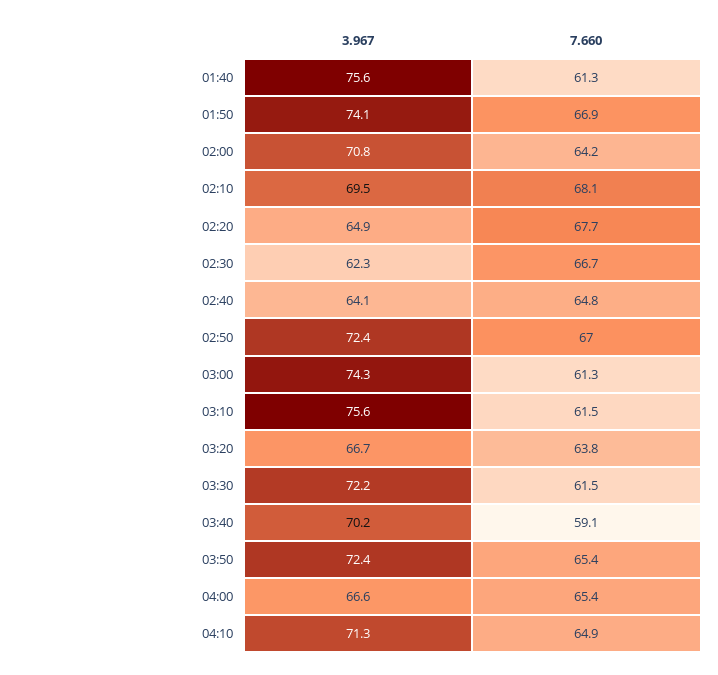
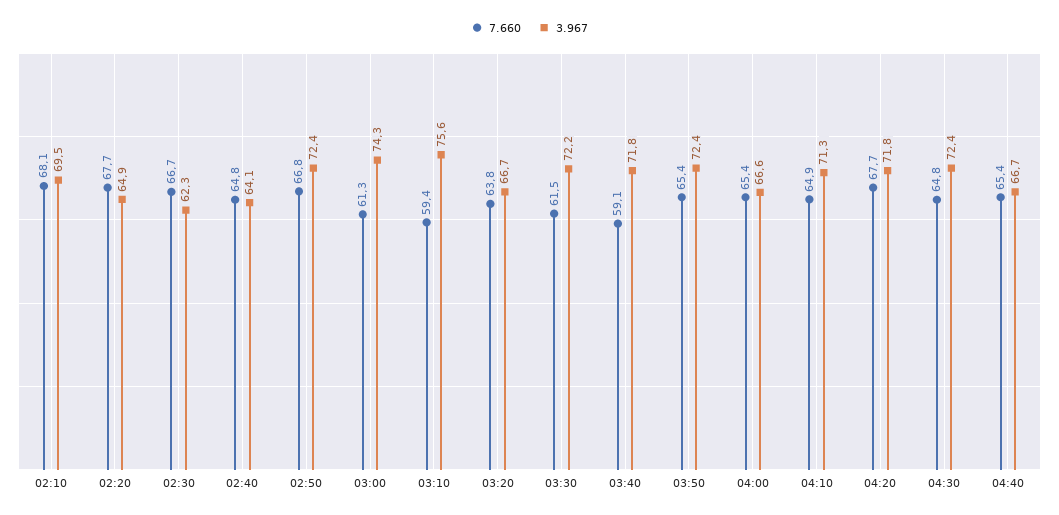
3.967, 01:40: 75.6 -> none
7.660, 01:40: 61.3 -> none
3.967, 01:50: 74.1 -> none
7.660, 01:50: 66.9 -> none
3.967, 02:00: 70.8 -> none
7.660, 02:00: 64.2 -> none
7.660, 02:50: 67 -> 66.8
7.660, 03:10: 61.5 -> 59.4
3.967, 03:40: 70.2 -> 71.8
7.660, 04:20: none -> 67.7
3.967, 04:20: none -> 71.8
7.660, 04:30: none -> 64.8
3.967, 04:30: none -> 72.4
7.660, 04:40: none -> 65.4
3.967, 04:40: none -> 66.7

